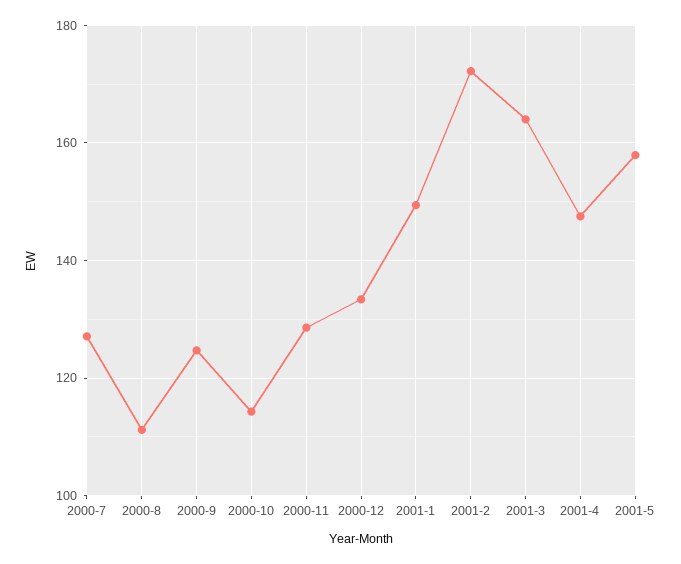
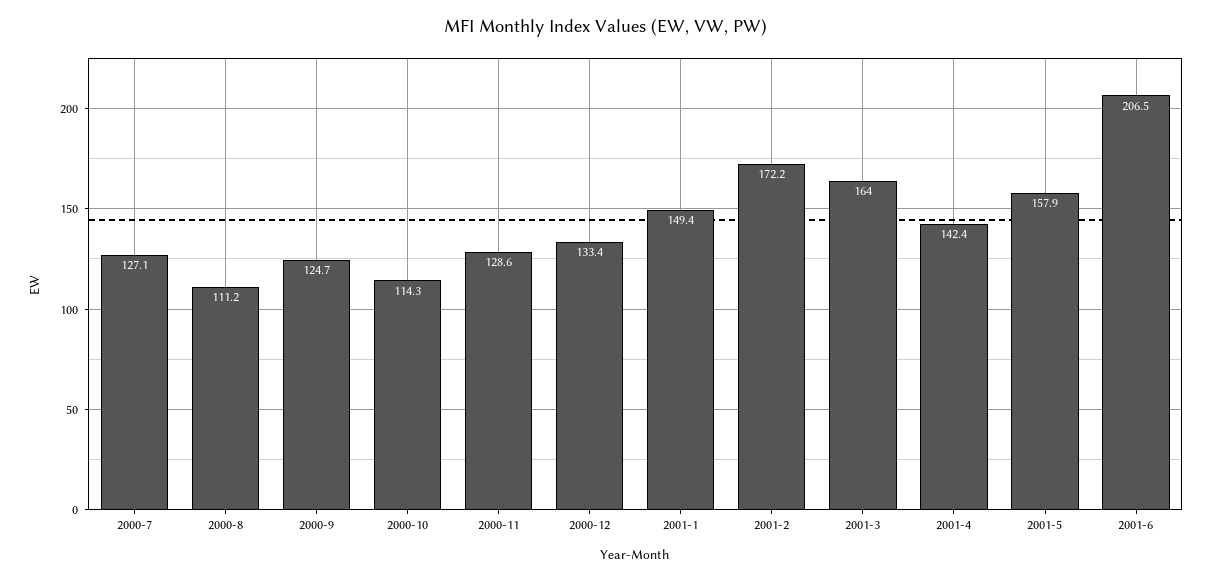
2001-4: 148 -> 142.4
2001-6: none -> 206.5

